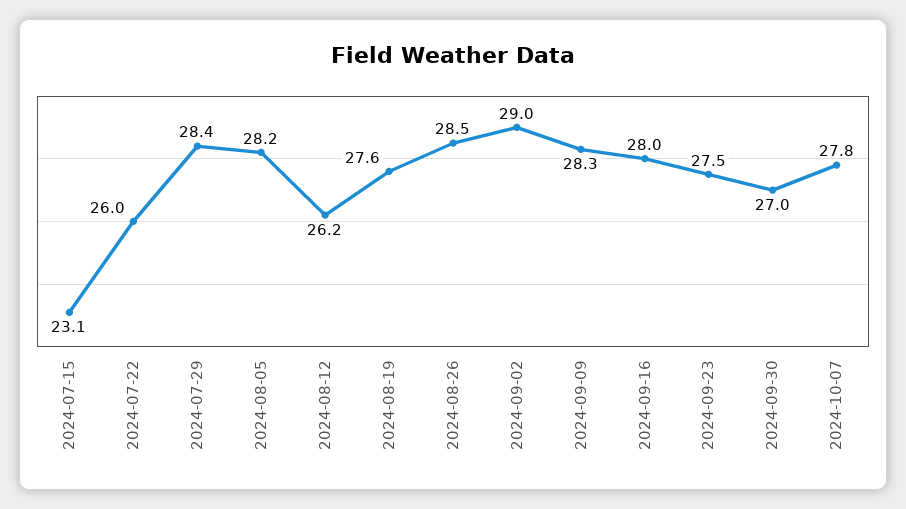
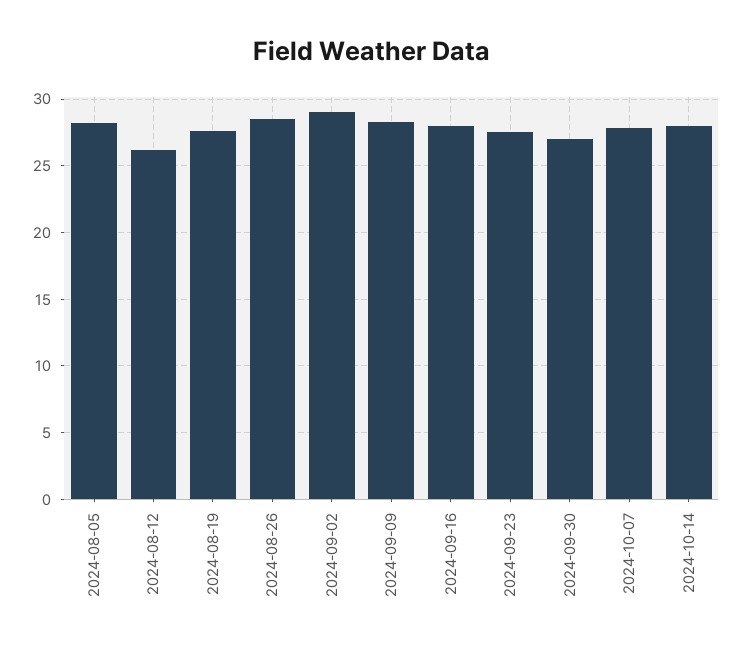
2024-07-15: 23.1 -> none
2024-07-22: 26 -> none
2024-07-29: 28.4 -> none
2024-10-14: none -> 28

